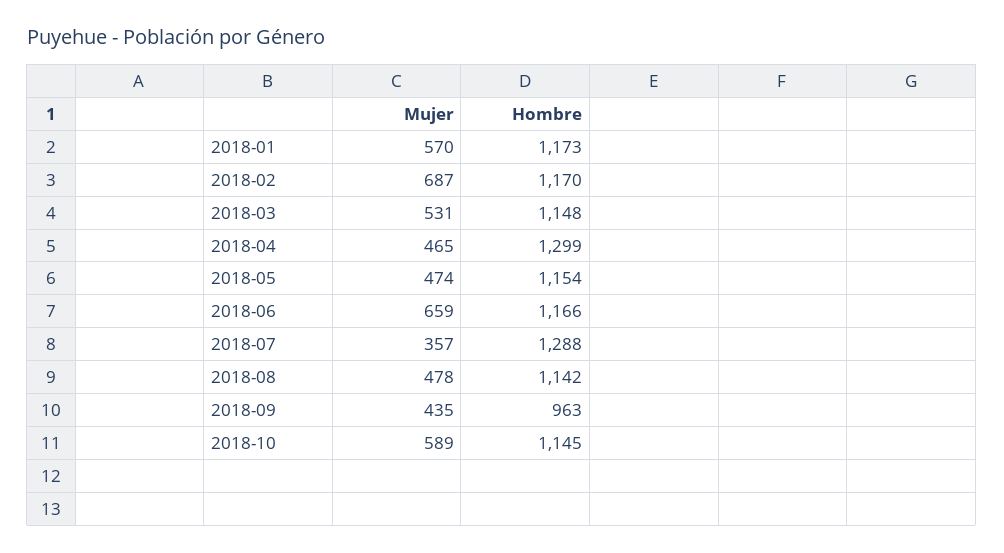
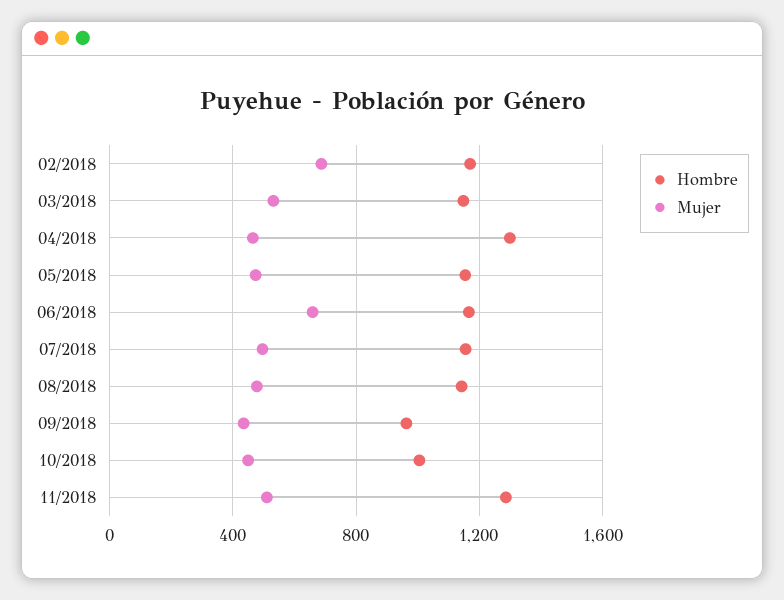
Mujer, 2018-01: 570 -> none
Hombre, 2018-01: 1173 -> none
Mujer, 2018-07: 357 -> 500
Hombre, 2018-07: 1288 -> 1150
Mujer, 2018-10: 589 -> 450
Hombre, 2018-10: 1145 -> 1000
Hombre, 11/2018: none -> 1300
Mujer, 11/2018: none -> 500

